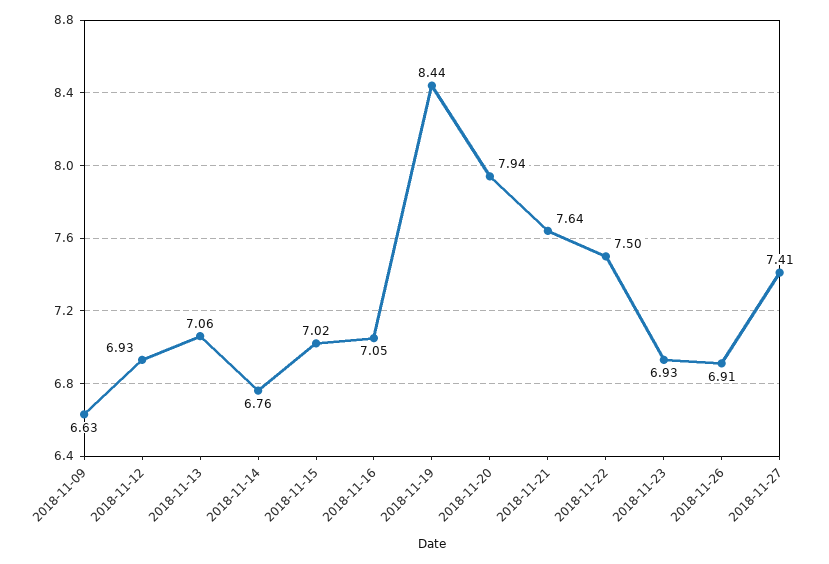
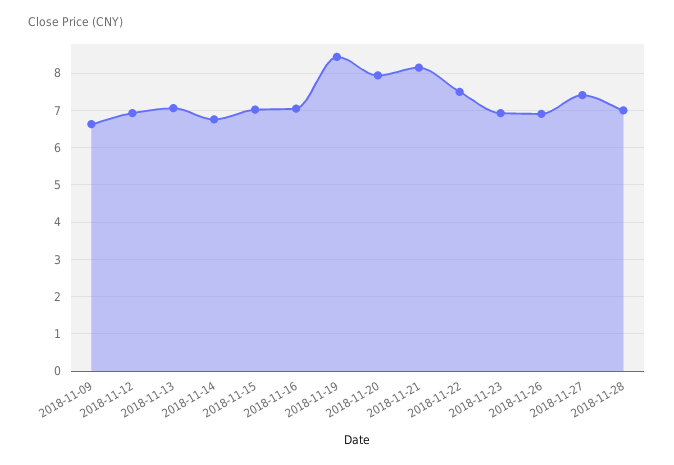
2018-11-21: 7.64 -> 8.2
2018-11-28: none -> 7

